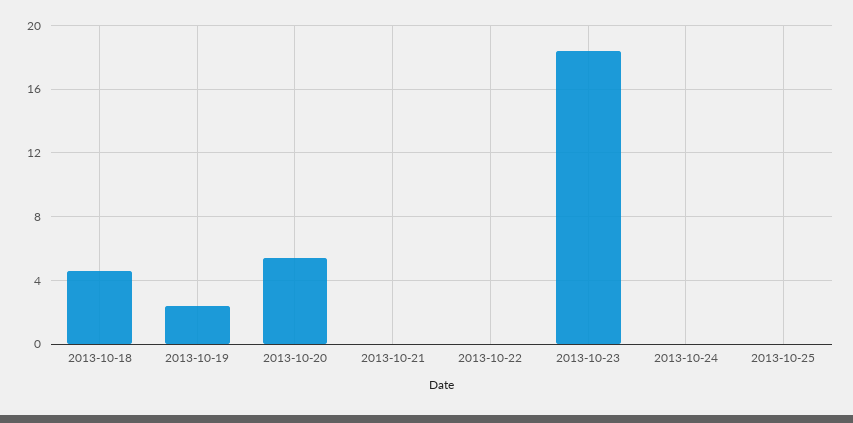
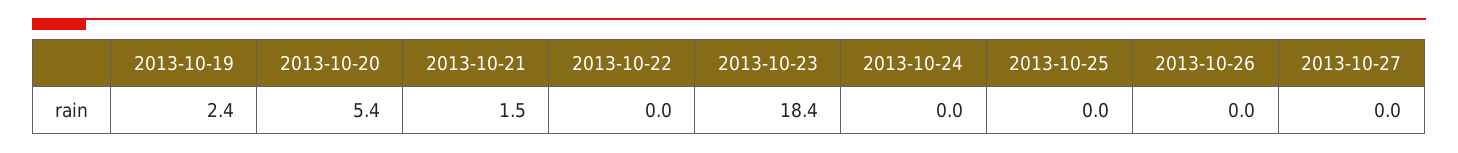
2013-10-18: 4.5 -> none
2013-10-21: 0 -> 1.5
2013-10-26: none -> 0
2013-10-27: none -> 0

